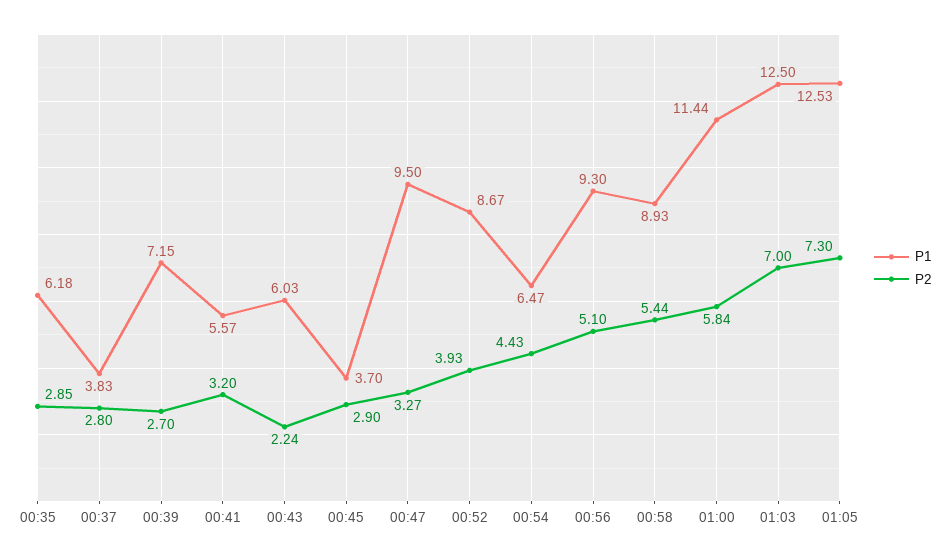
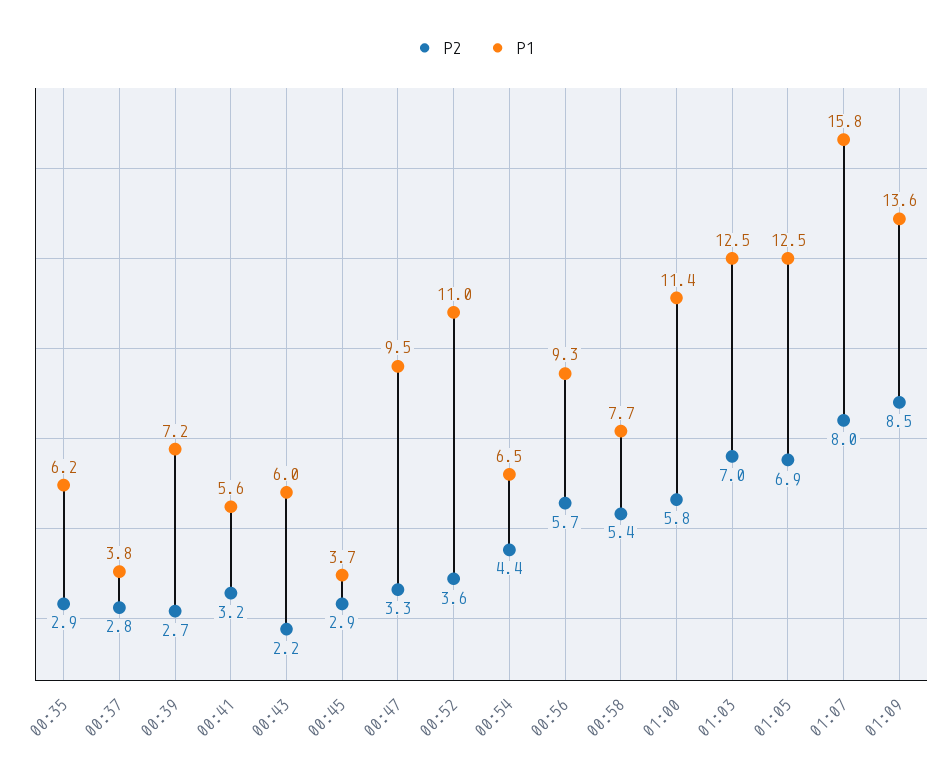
P1, 00:52: 8.67 -> 11
P2, 00:52: 3.93 -> 3.6
P2, 00:56: 5.1 -> 5.7
P1, 00:58: 8.93 -> 7.7
P2, 01:05: 7.3 -> 6.9
P2, 01:07: none -> 8
P1, 01:07: none -> 15.8
P2, 01:09: none -> 8.5
P1, 01:09: none -> 13.6

